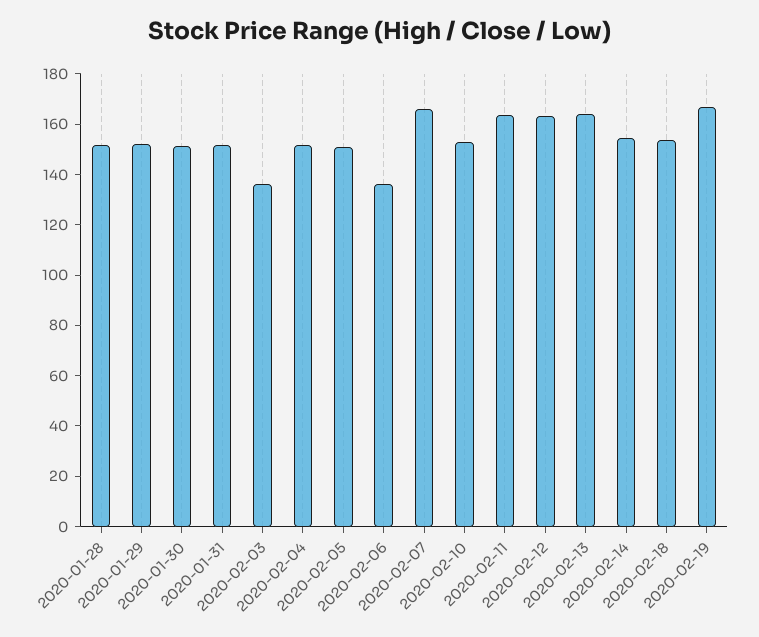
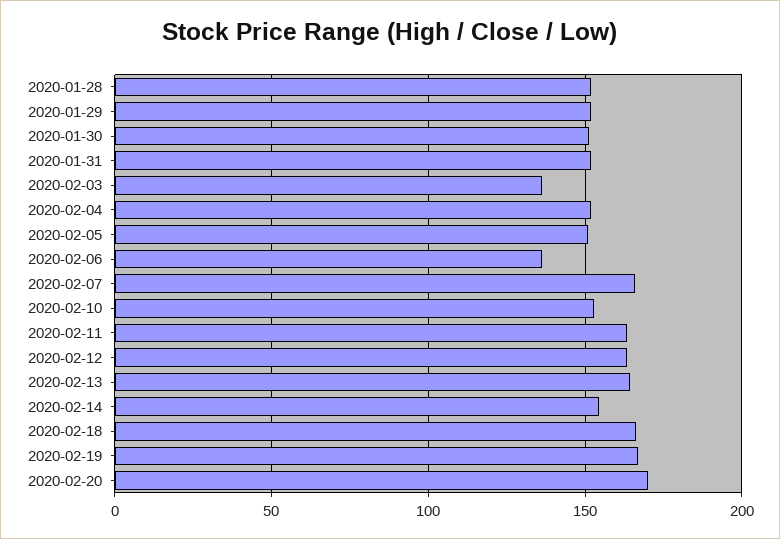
2020-02-18: 155 -> 165
2020-02-20: none -> 170

